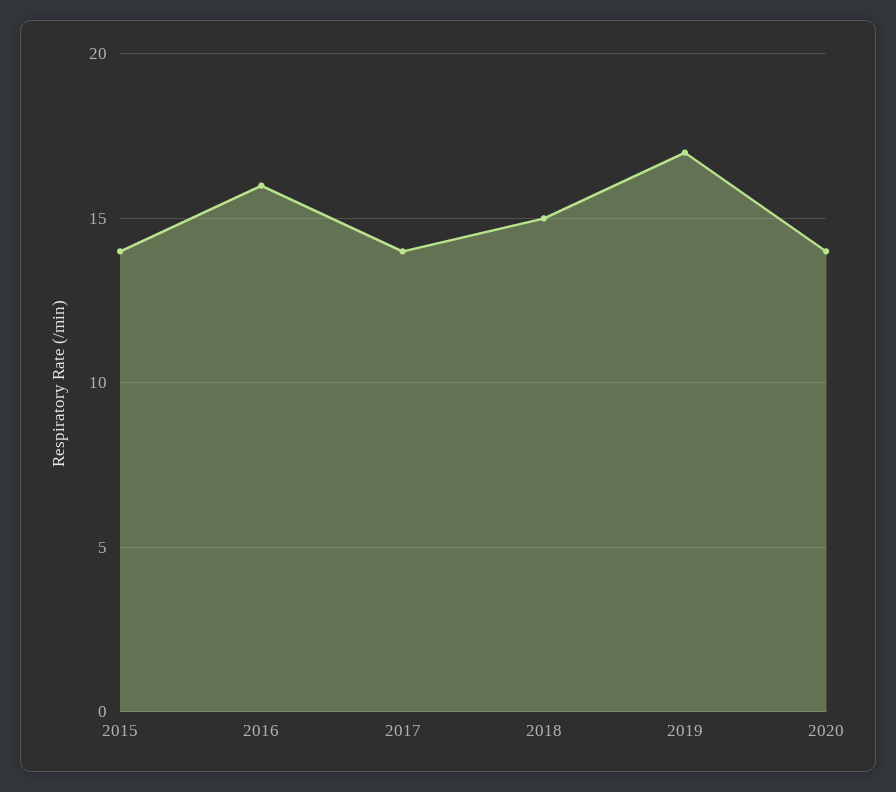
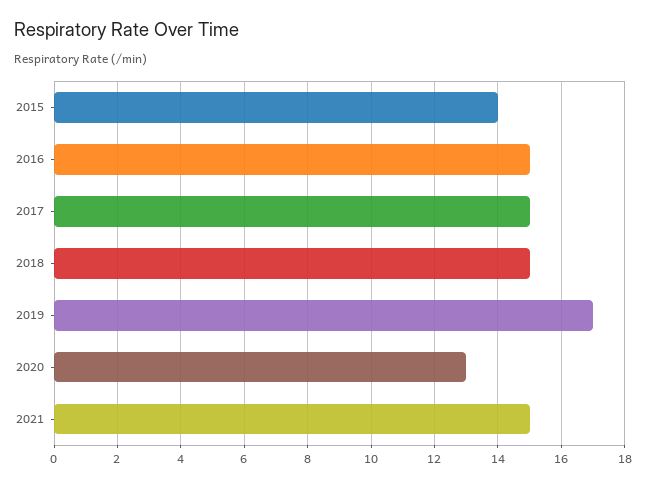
2016: 16 -> 15
2017: 14 -> 15
2020: 14 -> 13
2021: none -> 15

